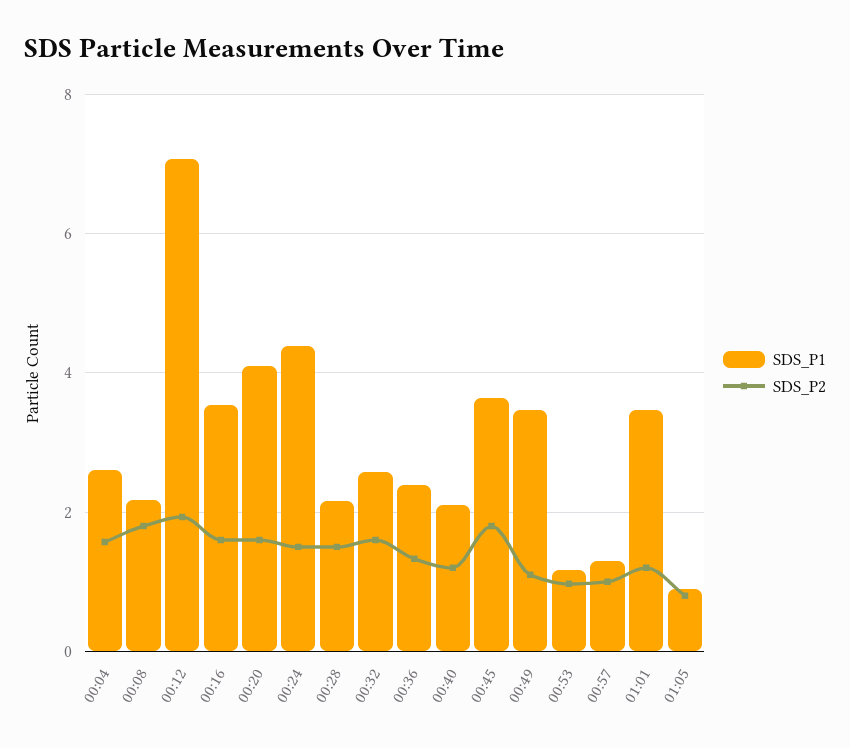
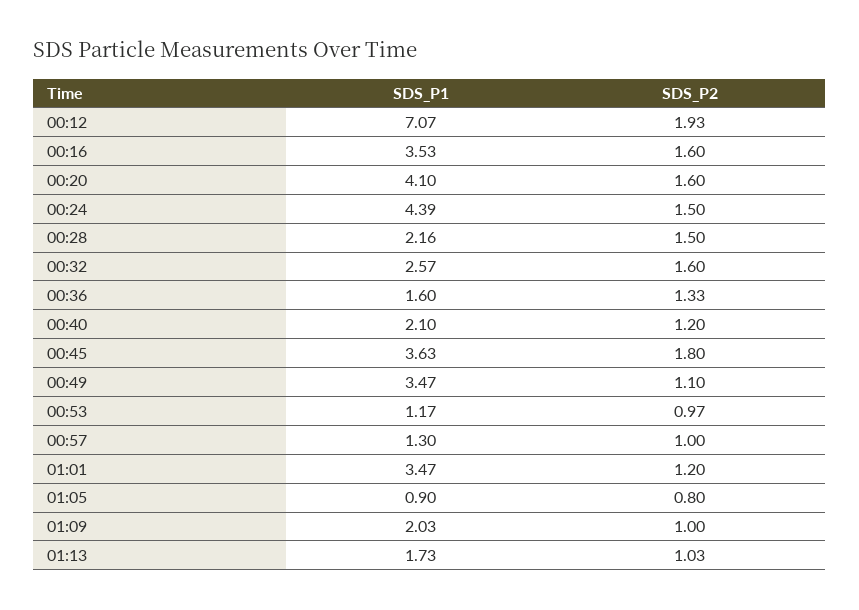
SDS_P1, 00:04: 2.6 -> none
SDS_P2, 00:04: 1.6 -> none
SDS_P1, 00:08: 2.2 -> none
SDS_P2, 00:08: 1.8 -> none
SDS_P1, 00:36: 2.4 -> 1.6
SDS_P1, 01:09: none -> 2.03
SDS_P2, 01:09: none -> 1
SDS_P1, 01:13: none -> 1.73
SDS_P2, 01:13: none -> 1.03

